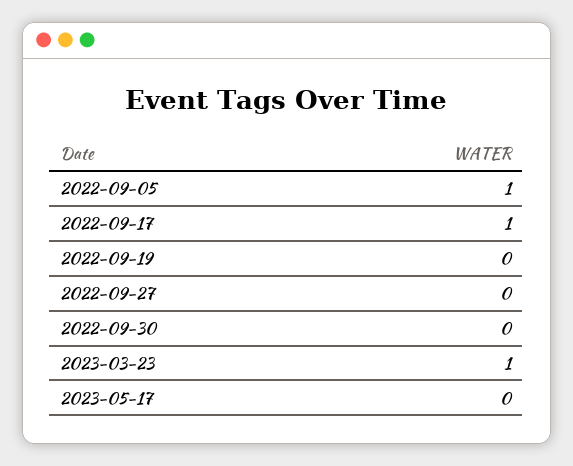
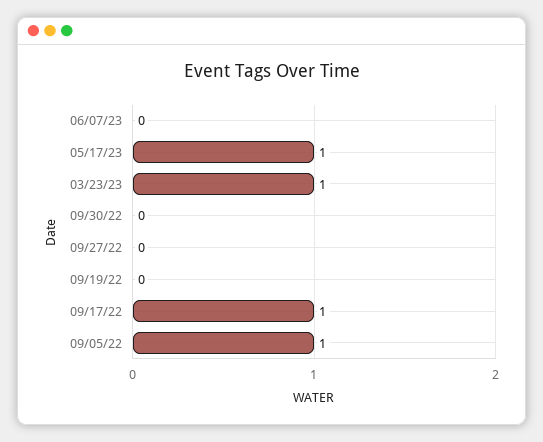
2023-05-17: 0 -> 1
06/07/23: none -> 0

